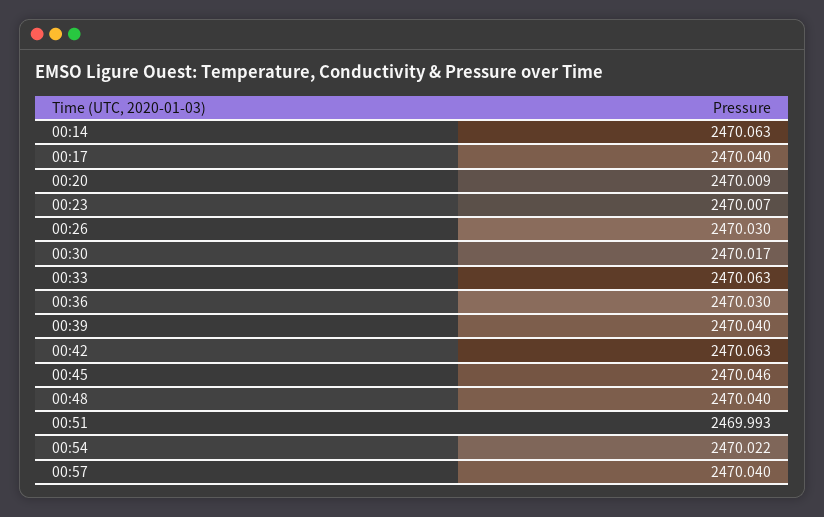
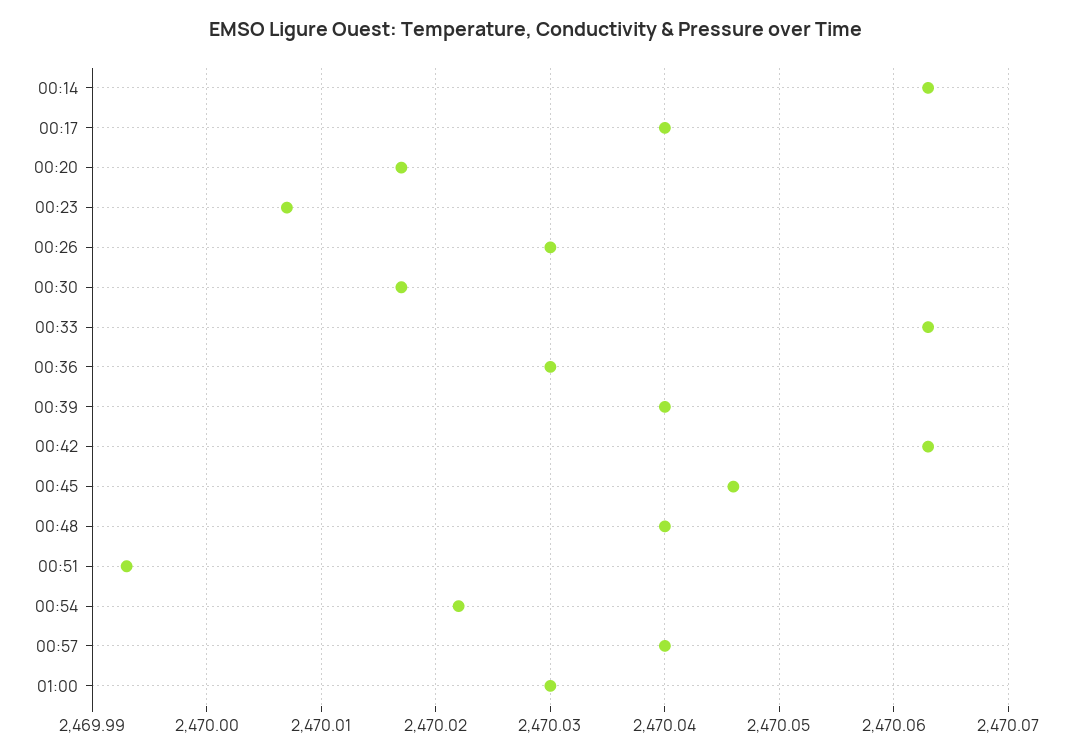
00:20: 2470.009 -> 2470.017
01:00: none -> 2470.03

